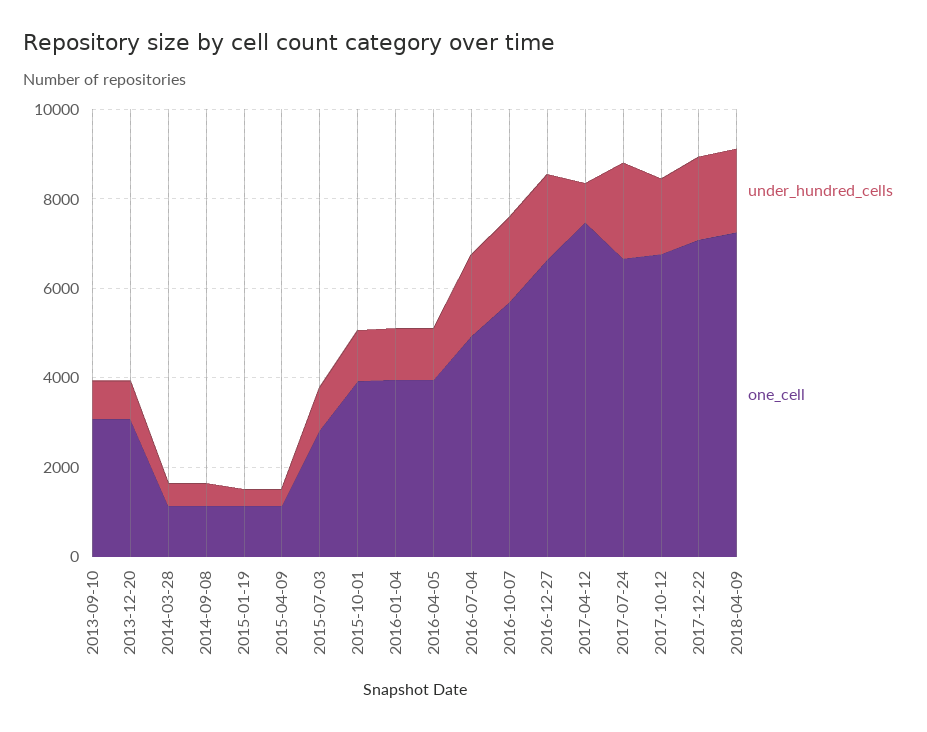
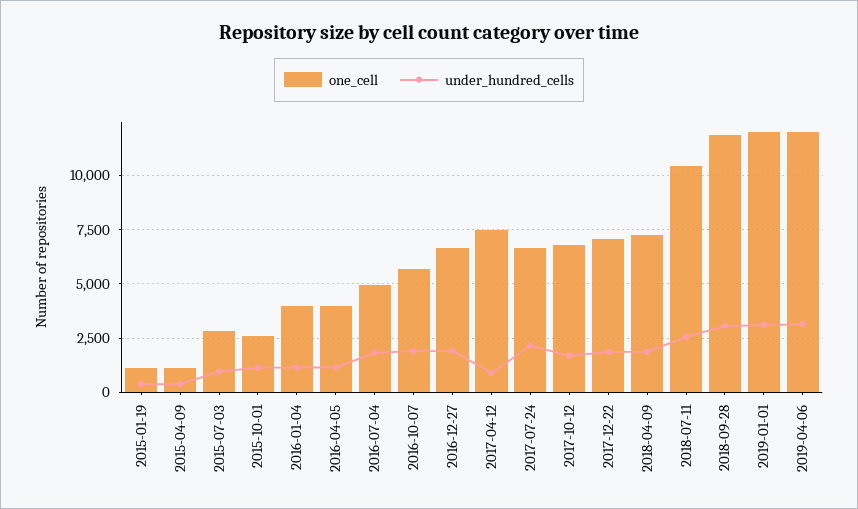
under_hundred_cells, 2013-09-10: 1000 -> none
one_cell, 2013-09-10: 3000 -> none
under_hundred_cells, 2013-12-20: 1000 -> none
one_cell, 2013-12-20: 3000 -> none
under_hundred_cells, 2014-03-28: 500 -> none
one_cell, 2014-03-28: 1000 -> none
under_hundred_cells, 2014-09-08: 500 -> none
one_cell, 2014-09-08: 1000 -> none
one_cell, 2015-10-01: 4000 -> 2500
one_cell, 2018-07-11: none -> 10500
under_hundred_cells, 2018-07-11: none -> 2500
one_cell, 2018-09-28: none -> 12000
under_hundred_cells, 2018-09-28: none -> 3000
one_cell, 2019-01-01: none -> 12000
under_hundred_cells, 2019-01-01: none -> 3000
one_cell, 2019-04-06: none -> 12000
under_hundred_cells, 2019-04-06: none -> 3000

